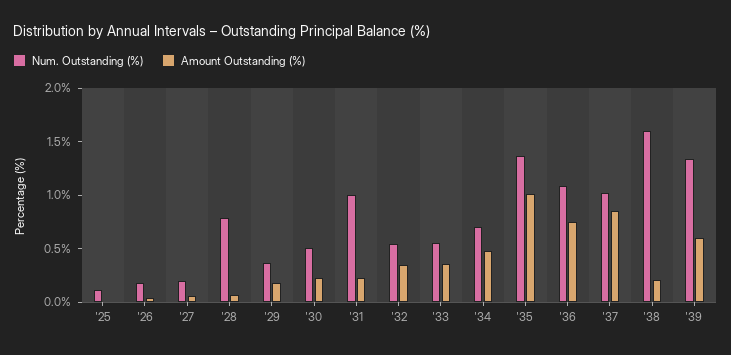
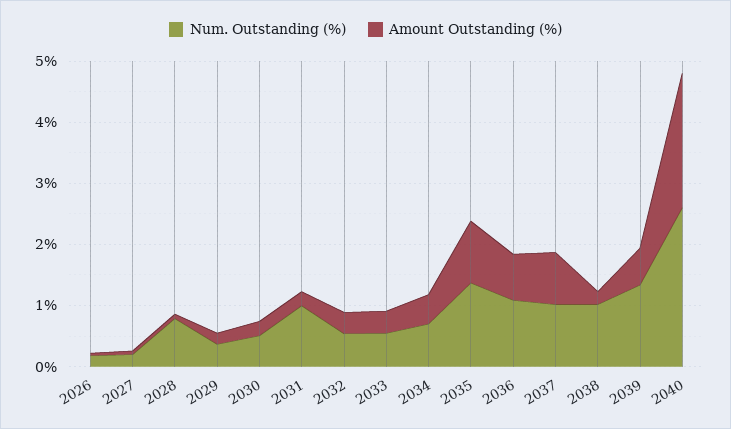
Num. Outstanding (%), '25: 0.1 -> none
Amount Outstanding (%), '25: 0 -> none
Num. Outstanding (%), '38: 1.6 -> 1
Num. Outstanding (%), 2040: none -> 2.6
Amount Outstanding (%), 2040: none -> 2.2

